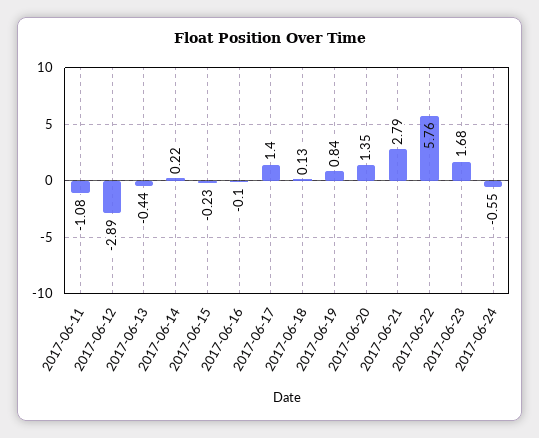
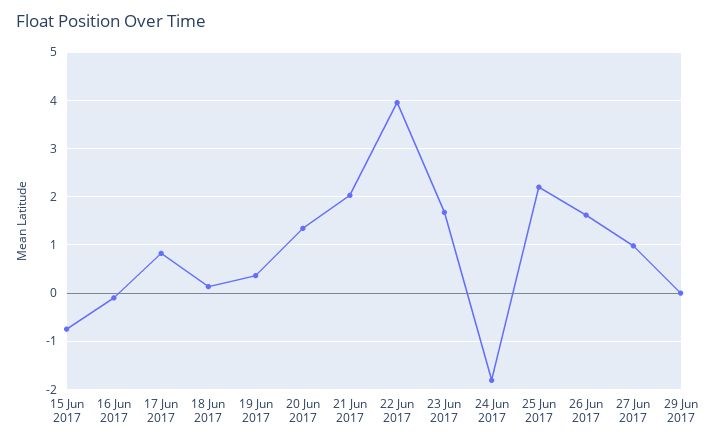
2017-06-11: -1.08 -> none
2017-06-12: -2.89 -> none
2017-06-13: -0.44 -> none
2017-06-14: 0.22 -> none
2017-06-15: -0.23 -> -0.8
2017-06-17: 1.4 -> 0.8
2017-06-19: 0.84 -> 0.4
2017-06-21: 2.79 -> 2
2017-06-22: 5.76 -> 4
2017-06-24: -0.55 -> -1.8
25 Jun 2017: none -> 2.2
26 Jun 2017: none -> 1.6
27 Jun 2017: none -> 1
29 Jun 2017: none -> 0

